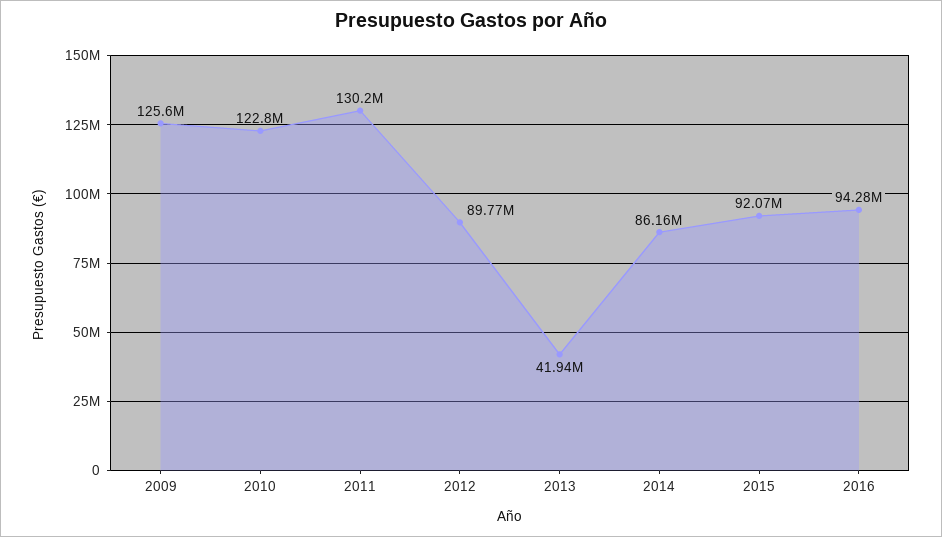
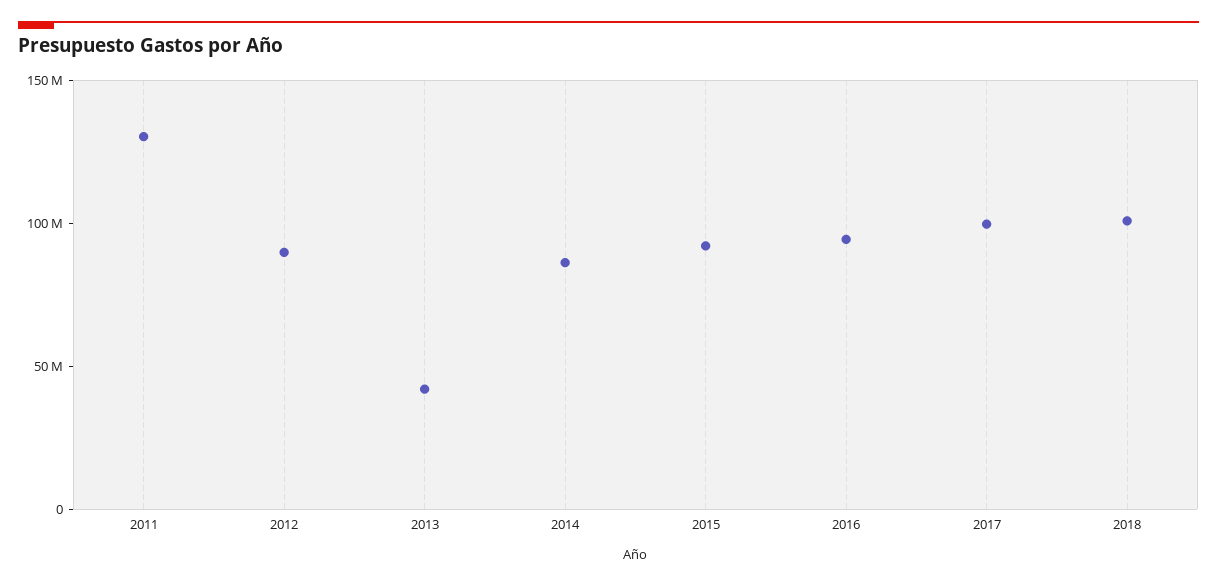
2009: 125600000 -> none
2010: 122800000 -> none
2017: none -> 100000000
2018: none -> 100000000

